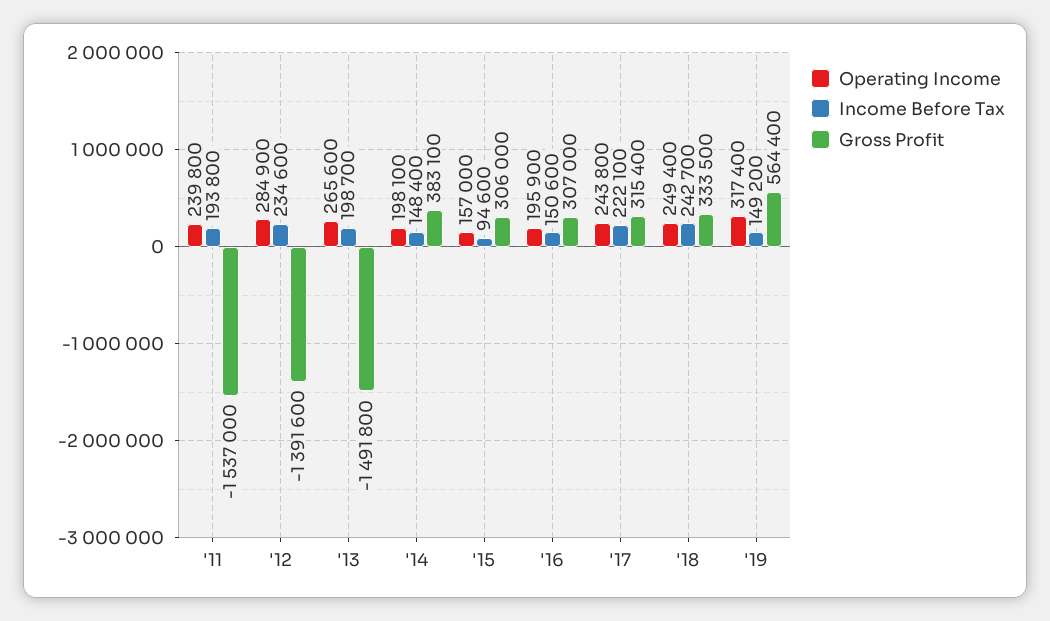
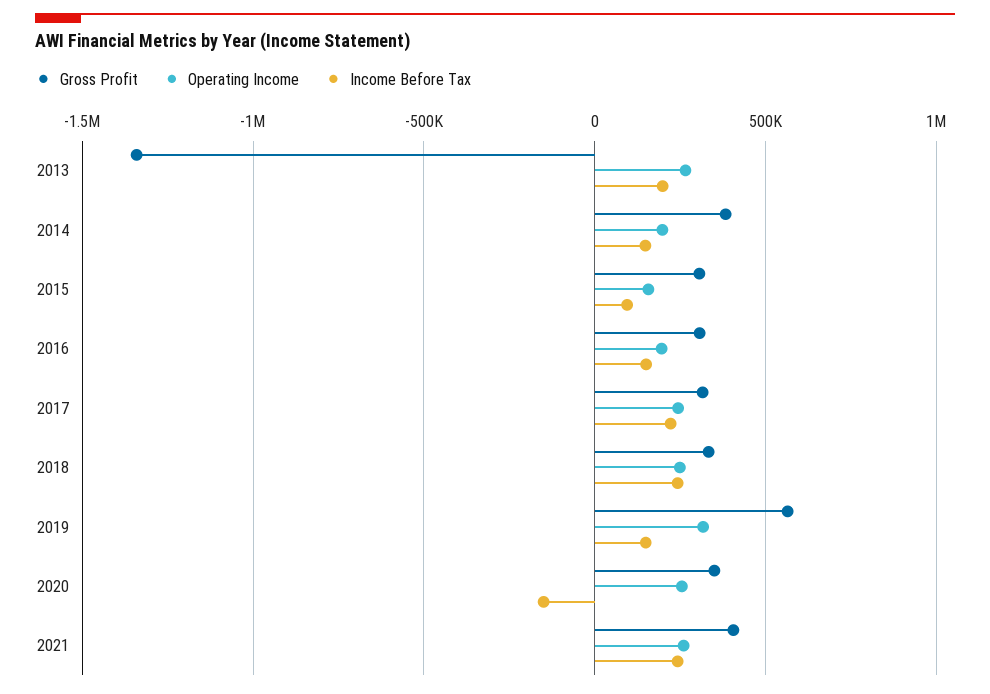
Operating Income, '11: 239800 -> none
Income Before Tax, '11: 193800 -> none
Gross Profit, '11: -1537000 -> none
Operating Income, '12: 284900 -> none
Income Before Tax, '12: 234600 -> none
Gross Profit, '12: -1391600 -> none
Gross Profit, '13: -1491800 -> -1350000
Gross Profit, 2020: none -> 350000
Operating Income, 2020: none -> 250000
Income Before Tax, 2020: none -> -150000
Gross Profit, 2021: none -> 400000
Operating Income, 2021: none -> 250000
Income Before Tax, 2021: none -> 250000

